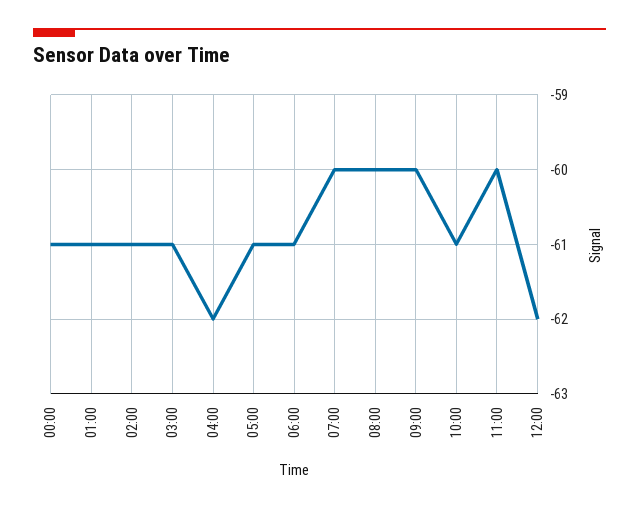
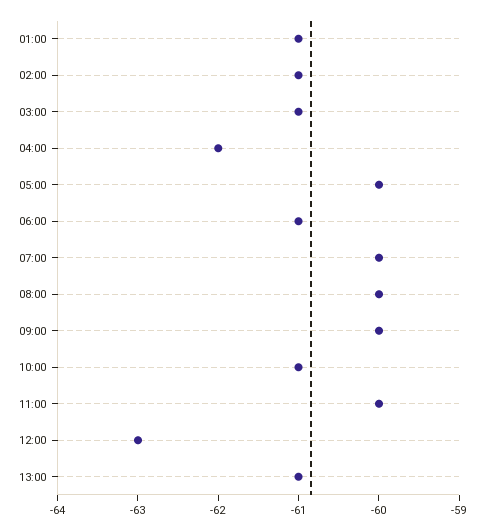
00:00: -61 -> none
05:00: -61 -> -60
12:00: -62 -> -63
13:00: none -> -61

